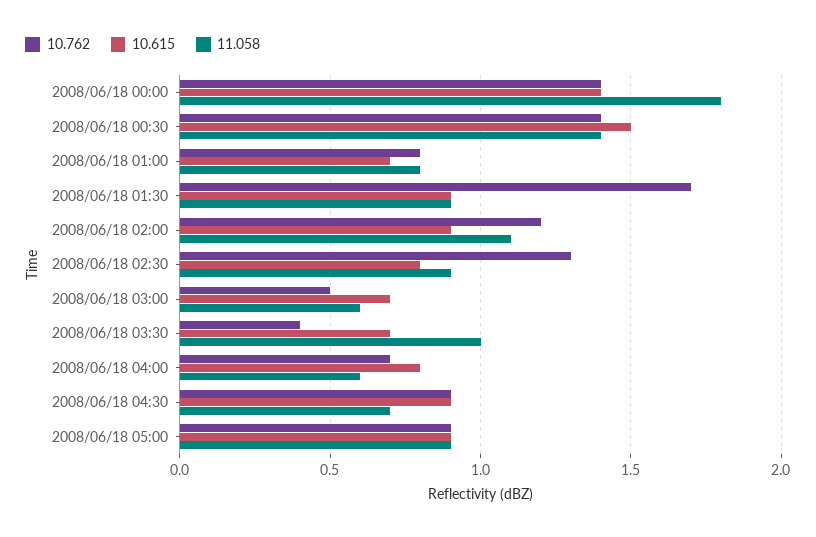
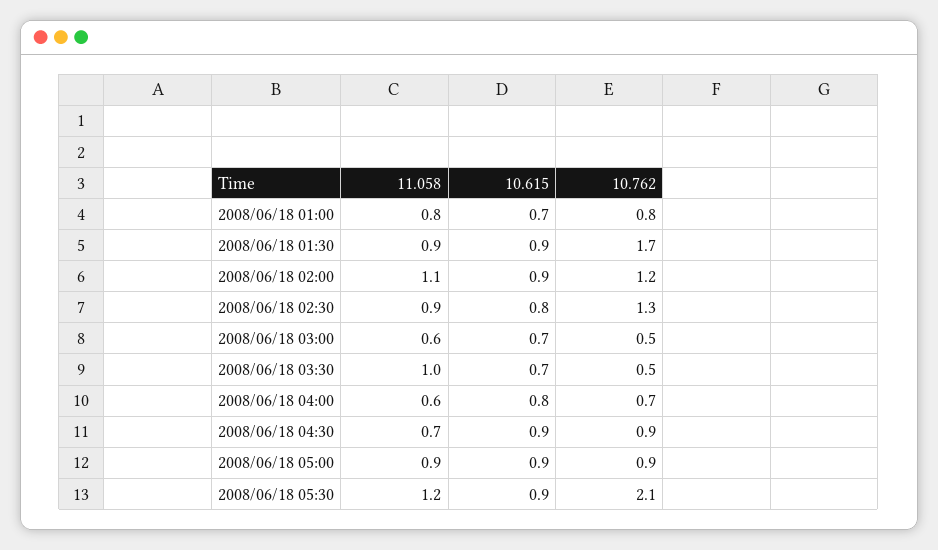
10.762, 2008/06/18 00:00: 1.4 -> none
10.615, 2008/06/18 00:00: 1.4 -> none
11.058, 2008/06/18 00:00: 1.8 -> none
10.762, 2008/06/18 00:30: 1.4 -> none
10.615, 2008/06/18 00:30: 1.5 -> none
11.058, 2008/06/18 00:30: 1.4 -> none
10.762, 2008/06/18 03:30: 0.4 -> 0.5
11.058, 2008/06/18 05:30: none -> 1.2
10.615, 2008/06/18 05:30: none -> 0.9
10.762, 2008/06/18 05:30: none -> 2.1

